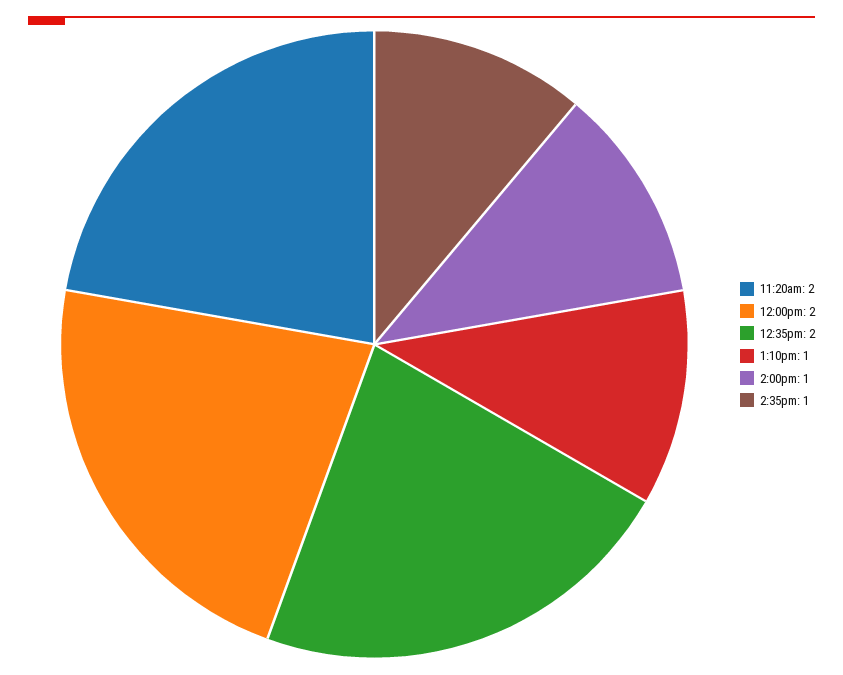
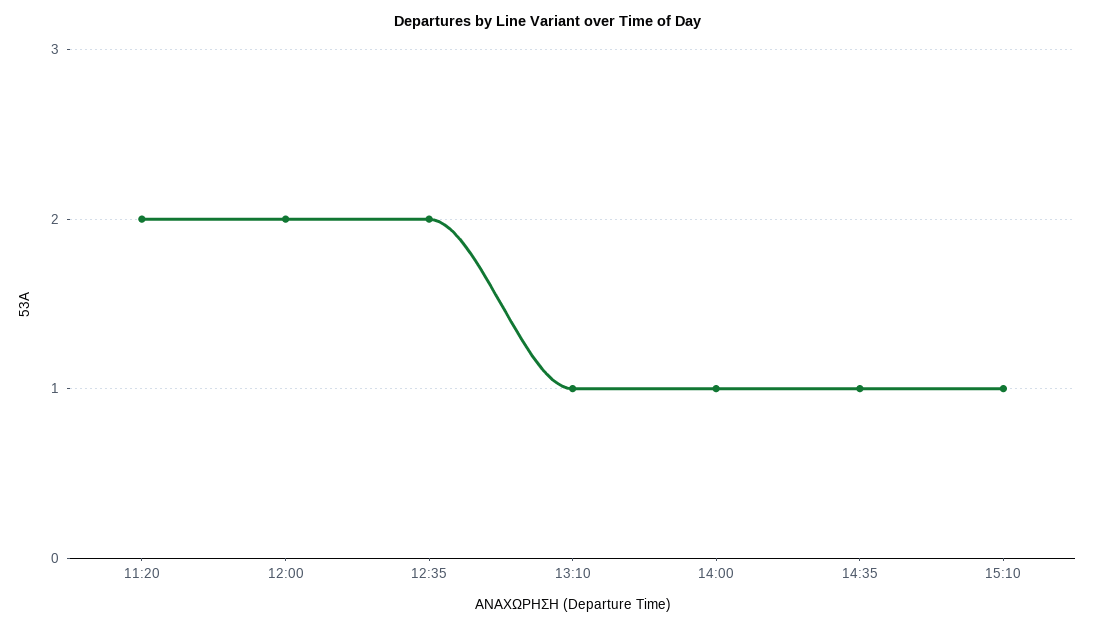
15:10: none -> 1

